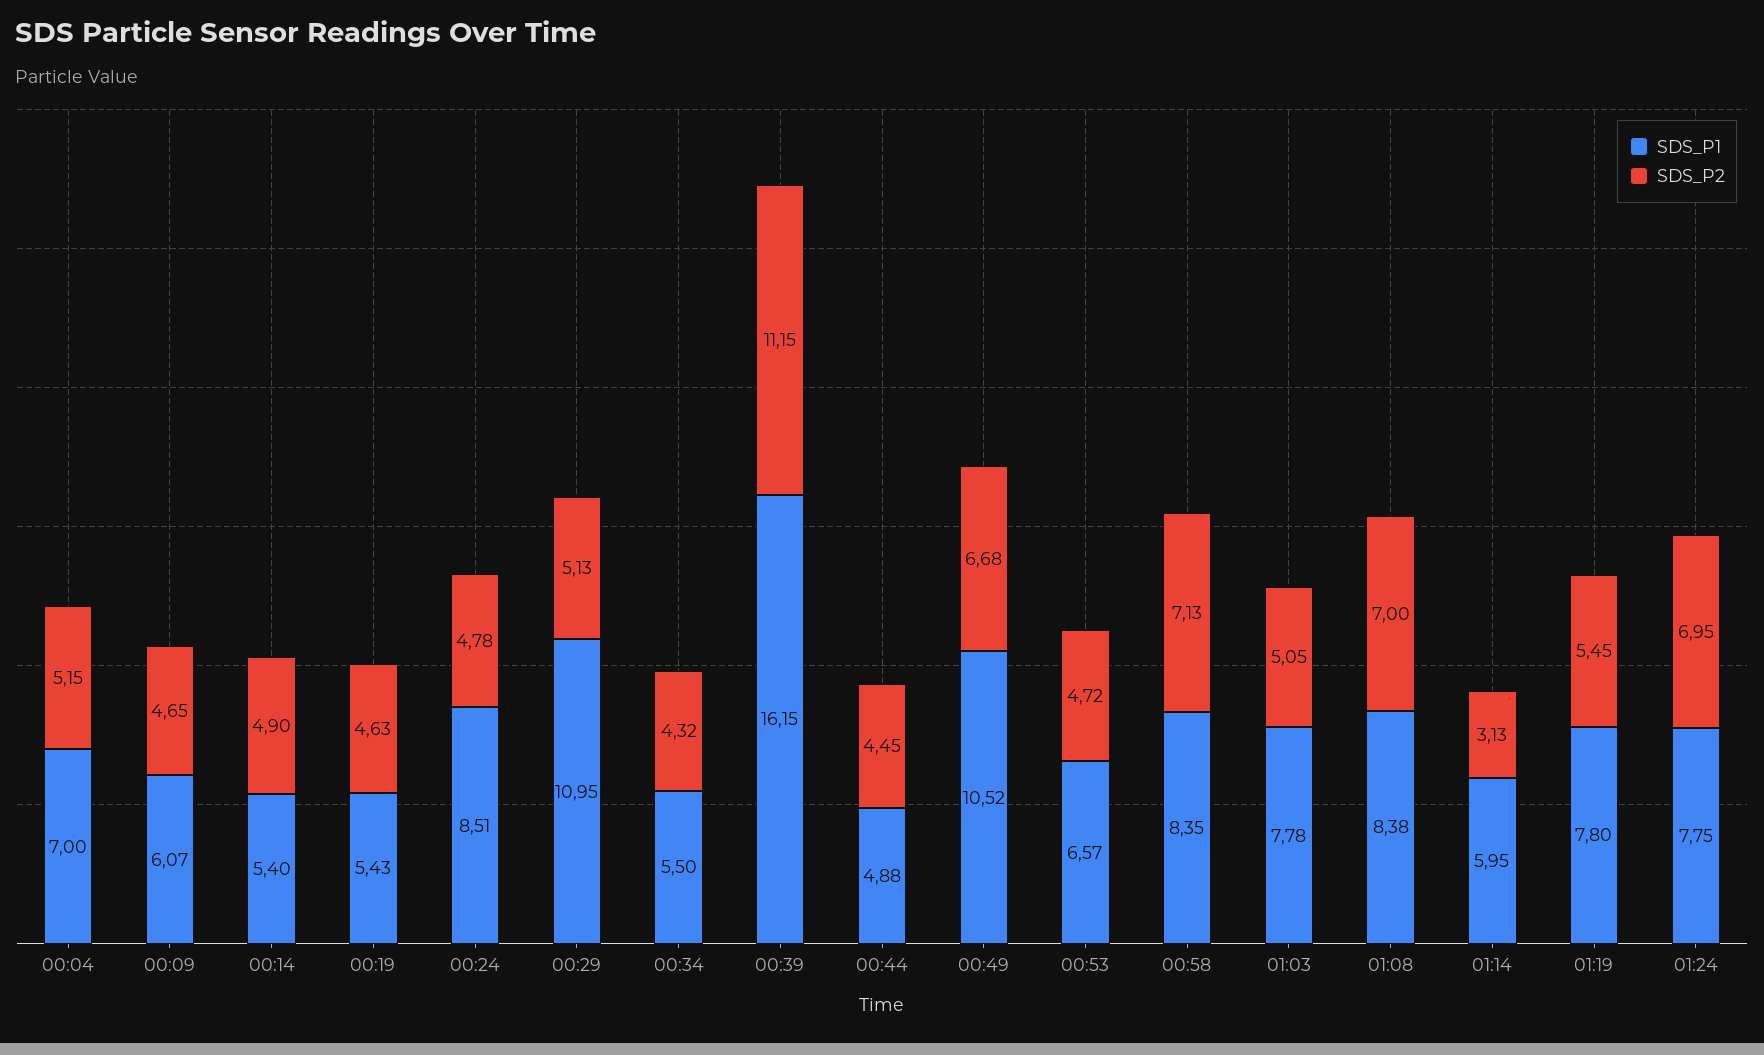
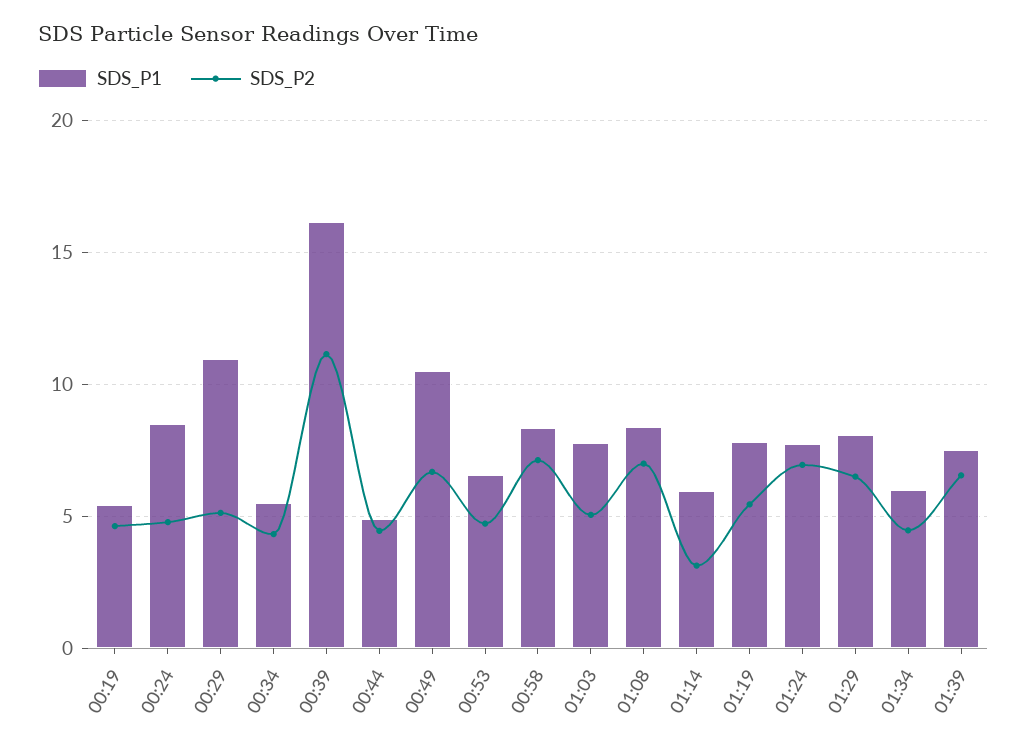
SDS_P1, 00:04: 7 -> none
SDS_P2, 00:04: 5.15 -> none
SDS_P1, 00:09: 6.07 -> none
SDS_P2, 00:09: 4.65 -> none
SDS_P1, 00:14: 5.4 -> none
SDS_P2, 00:14: 4.9 -> none
SDS_P1, 01:29: none -> 8
SDS_P2, 01:29: none -> 6.5
SDS_P1, 01:34: none -> 6
SDS_P2, 01:34: none -> 4.5
SDS_P1, 01:39: none -> 7.5
SDS_P2, 01:39: none -> 6.5

